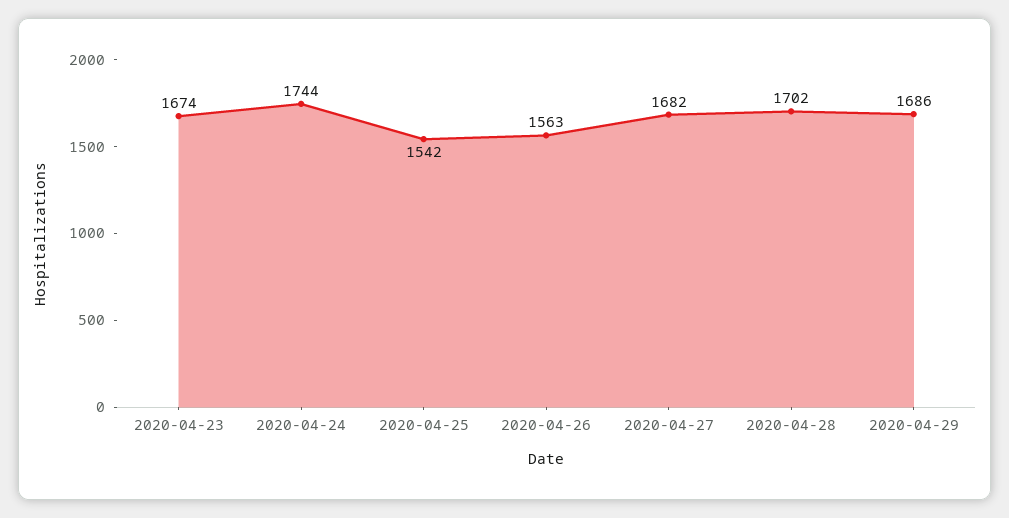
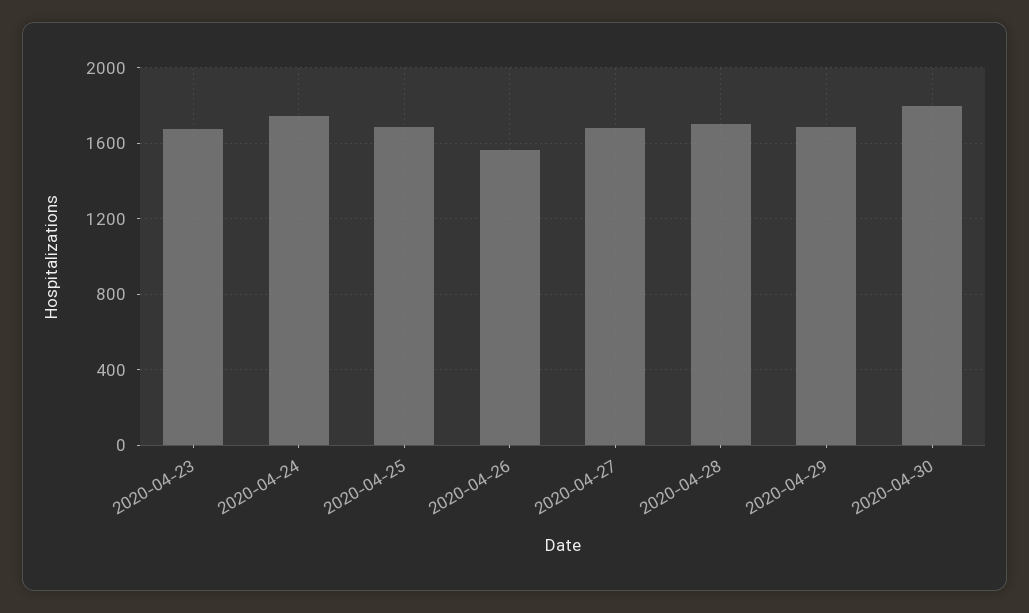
2020-04-25: 1542 -> 1700
2020-04-30: none -> 1800

